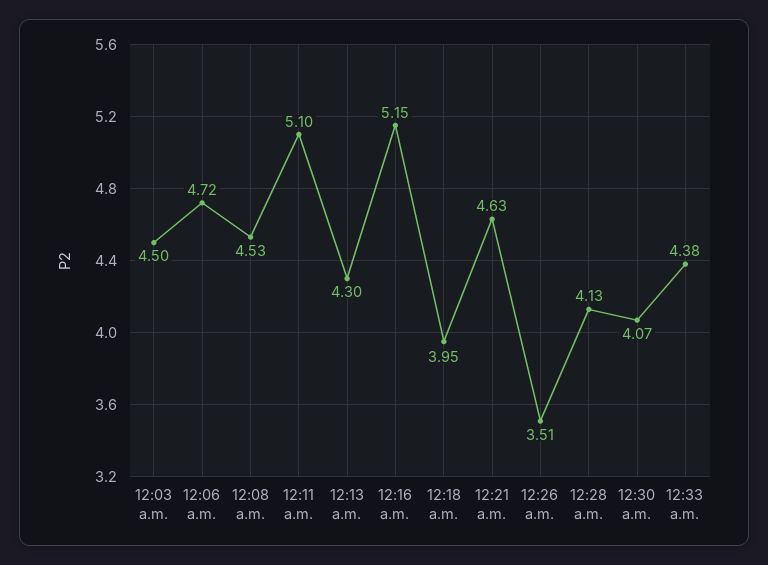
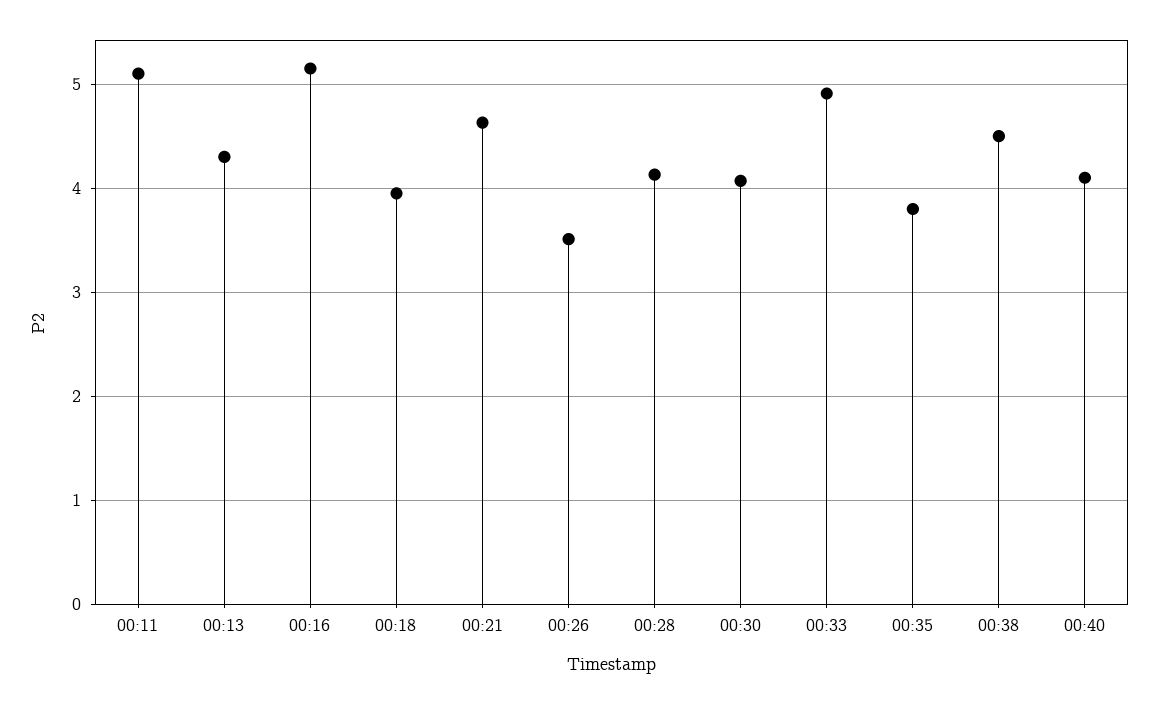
12:03 a.m.: 4.5 -> none
12:06 a.m.: 4.72 -> none
12:08 a.m.: 4.53 -> none
12:33 a.m.: 4.38 -> 4.9
00:35: none -> 3.8
00:38: none -> 4.5
00:40: none -> 4.1

